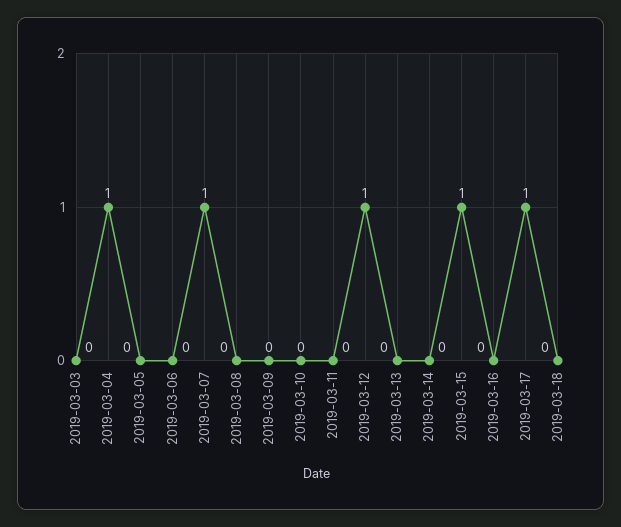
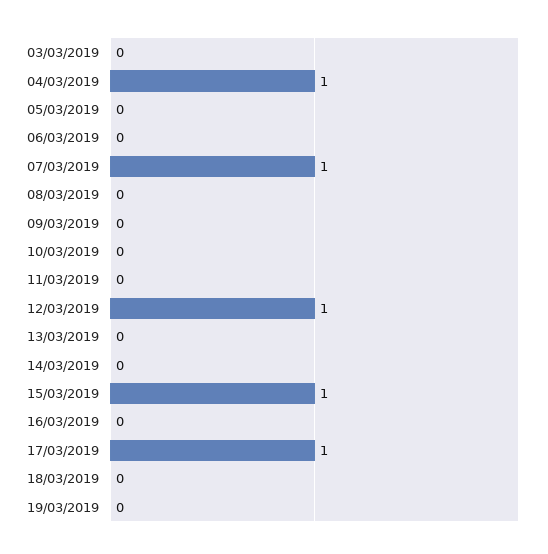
19/03/2019: none -> 0

